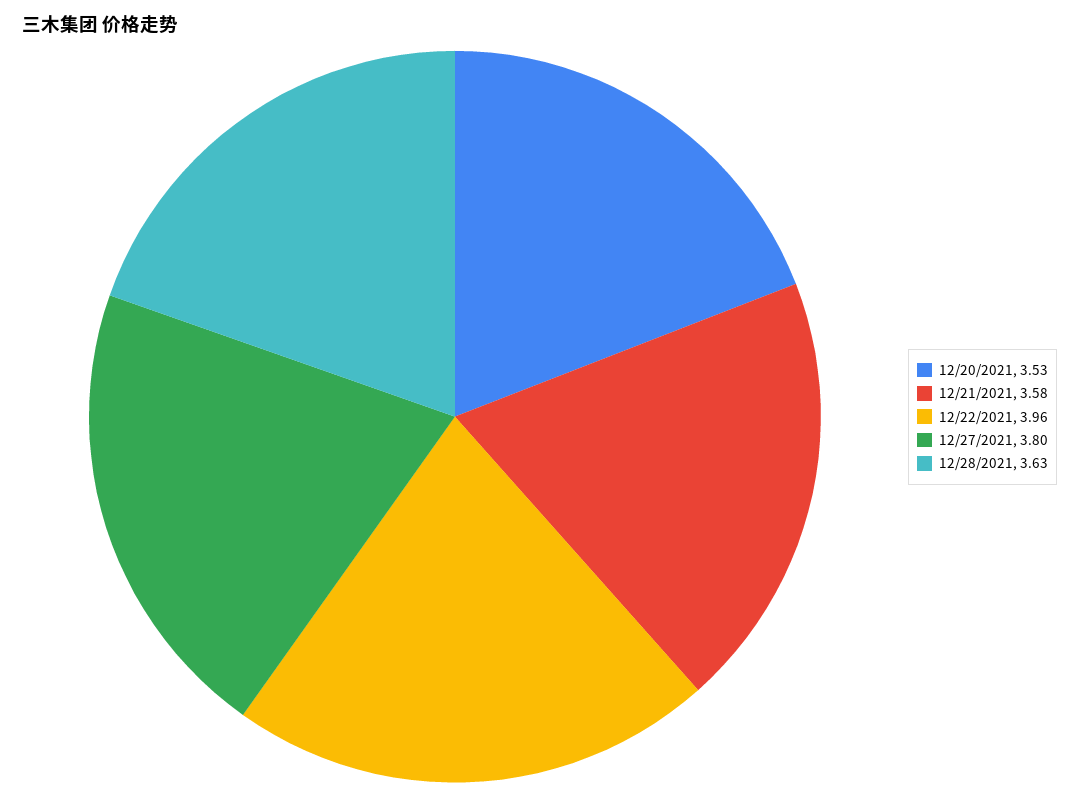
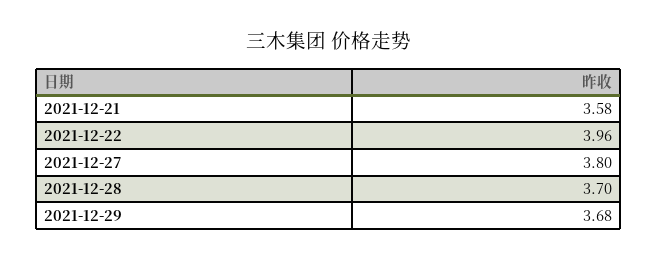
12/20/2021: 3.53 -> none
12/28/2021: 3.63 -> 3.7
2021-12-29: none -> 3.68

